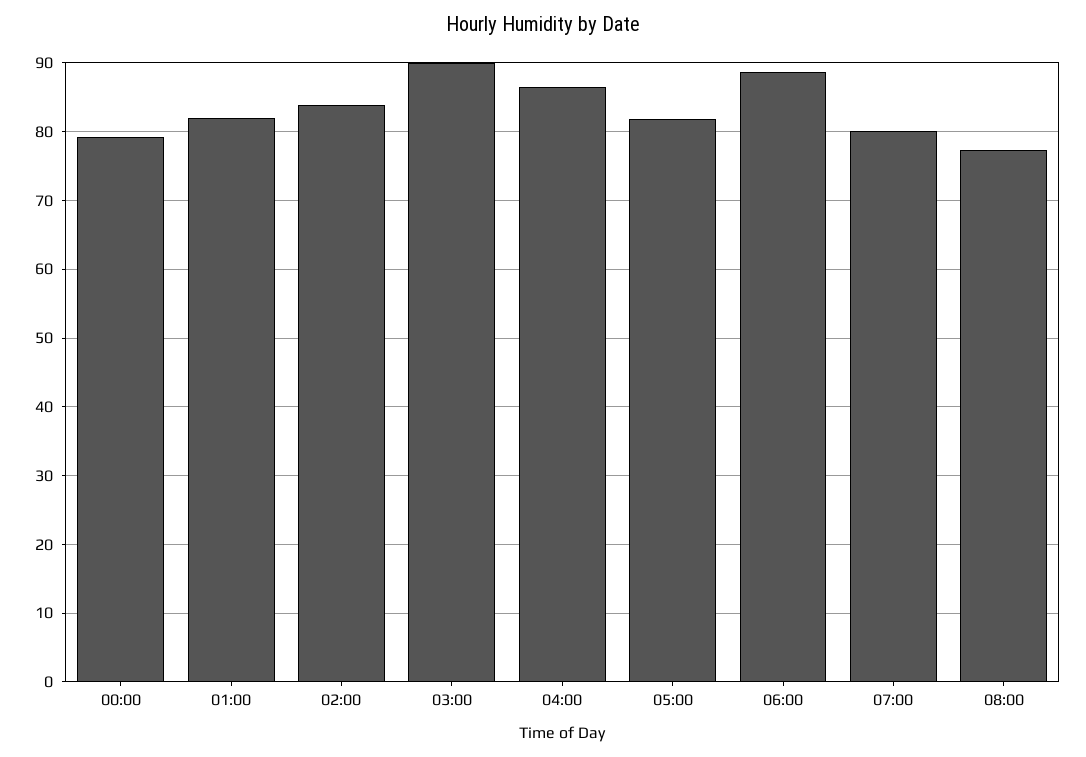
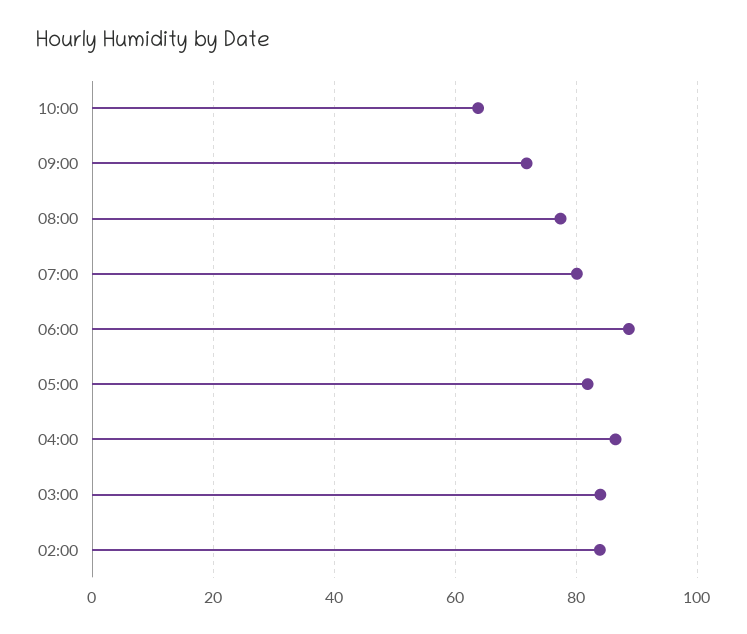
00:00: 79 -> none
01:00: 82 -> none
03:00: 90 -> 84
10:00: none -> 64
09:00: none -> 72

